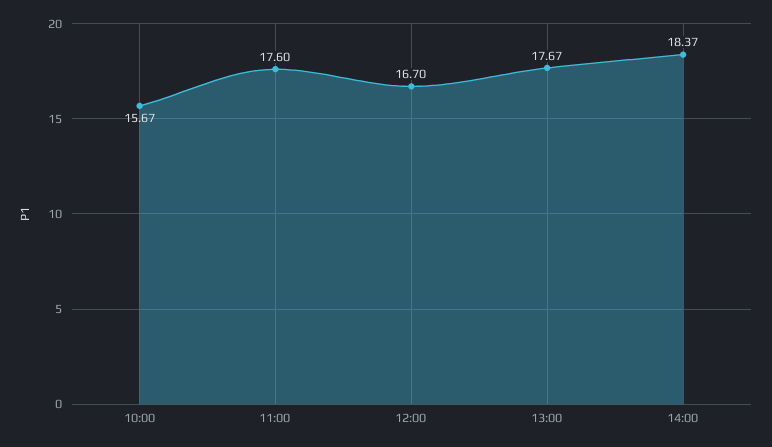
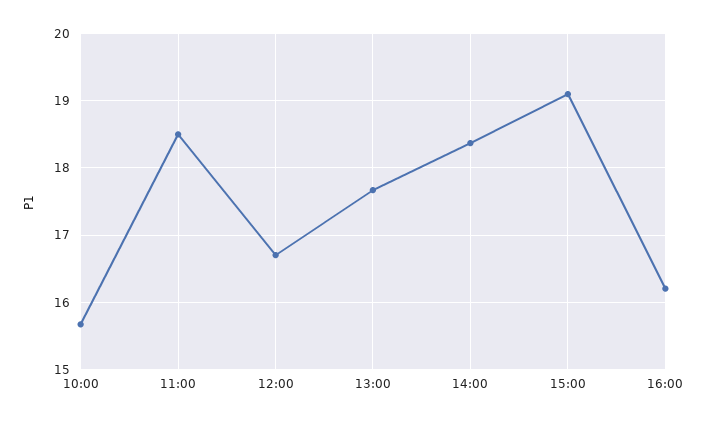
11:00: 17.6 -> 18.5
15:00: none -> 19.1
16:00: none -> 16.2

